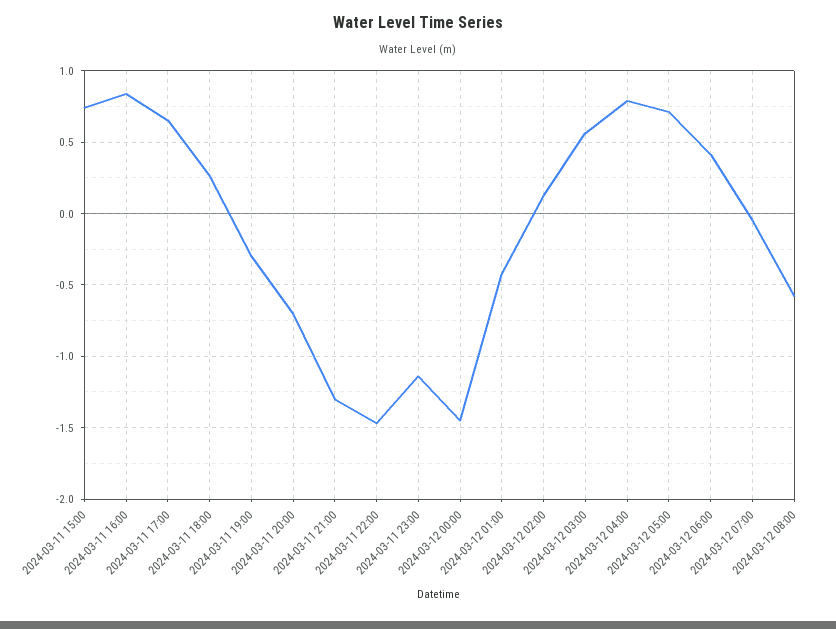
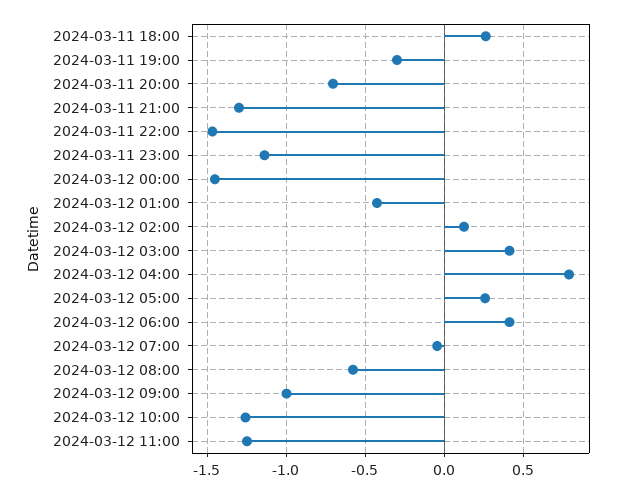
2024-03-11 15:00: 0.75 -> none
2024-03-11 16:00: 0.85 -> none
2024-03-11 17:00: 0.65 -> none
2024-03-12 03:00: 0.55 -> 0.4
2024-03-12 05:00: 0.7 -> 0.25
2024-03-12 09:00: none -> -1
2024-03-12 10:00: none -> -1.25
2024-03-12 11:00: none -> -1.25

